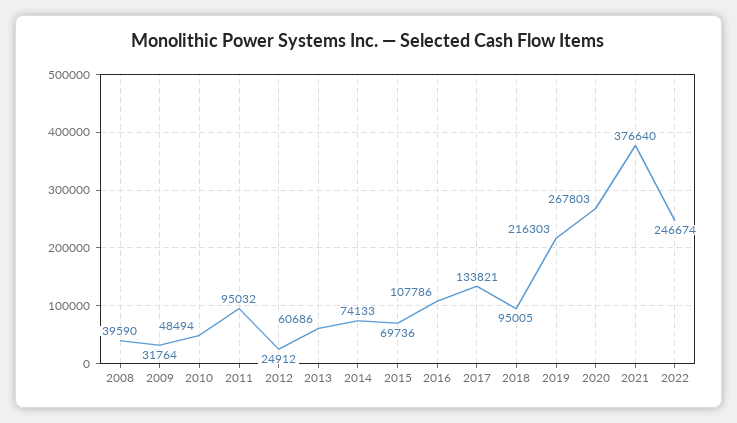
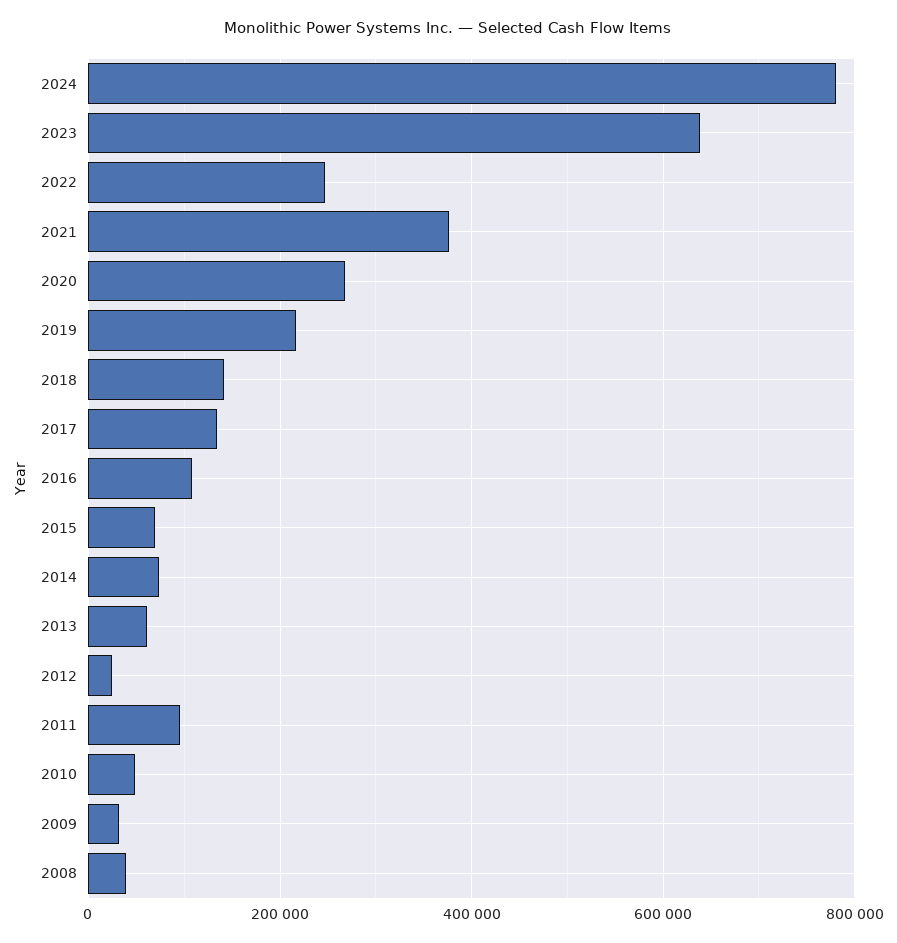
2018: 95005 -> 140000
2024: none -> 780000
2023: none -> 640000

